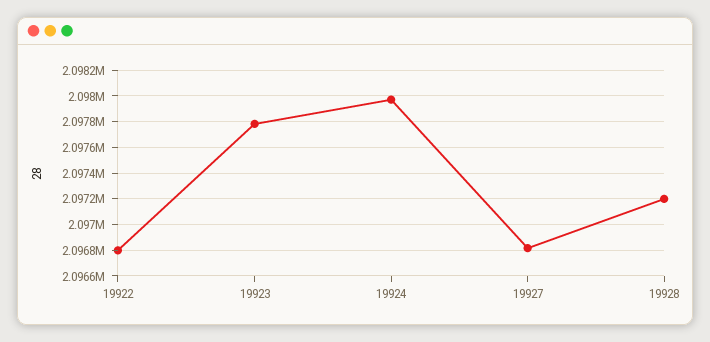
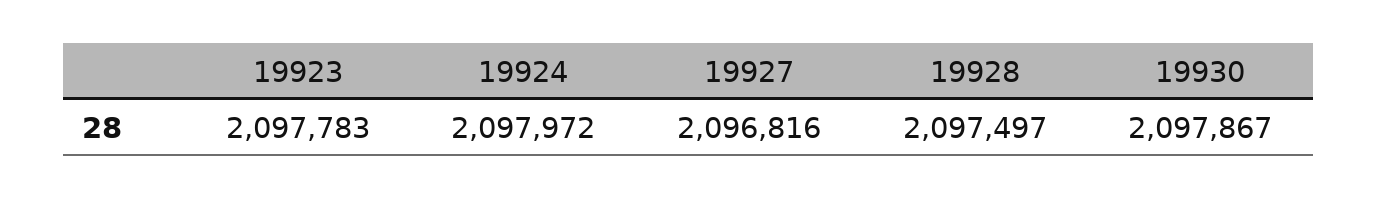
19922: 2096800 -> none
19928: 2097200 -> 2097497
19930: none -> 2097867

